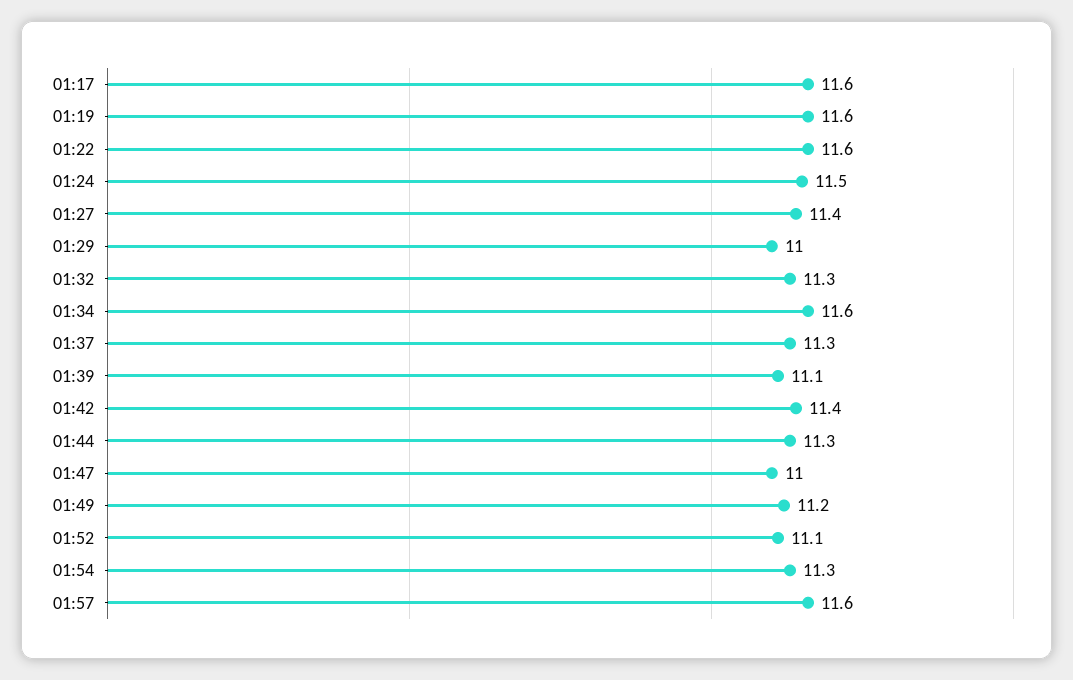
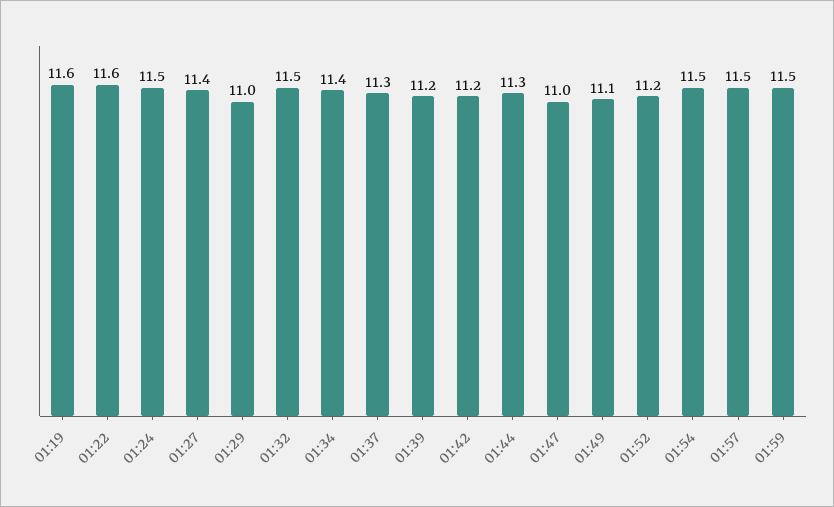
01:17: 11.6 -> none
01:32: 11.3 -> 11.5
01:34: 11.6 -> 11.4
01:39: 11.1 -> 11.2
01:42: 11.4 -> 11.2
01:49: 11.2 -> 11.1
01:52: 11.1 -> 11.2
01:54: 11.3 -> 11.5
01:57: 11.6 -> 11.5
01:59: none -> 11.5

